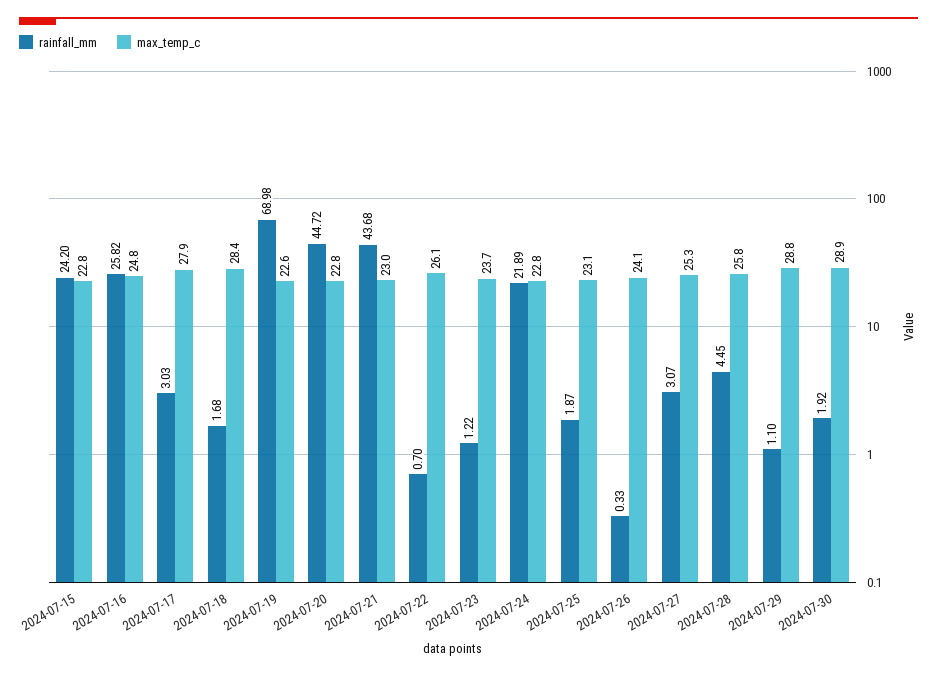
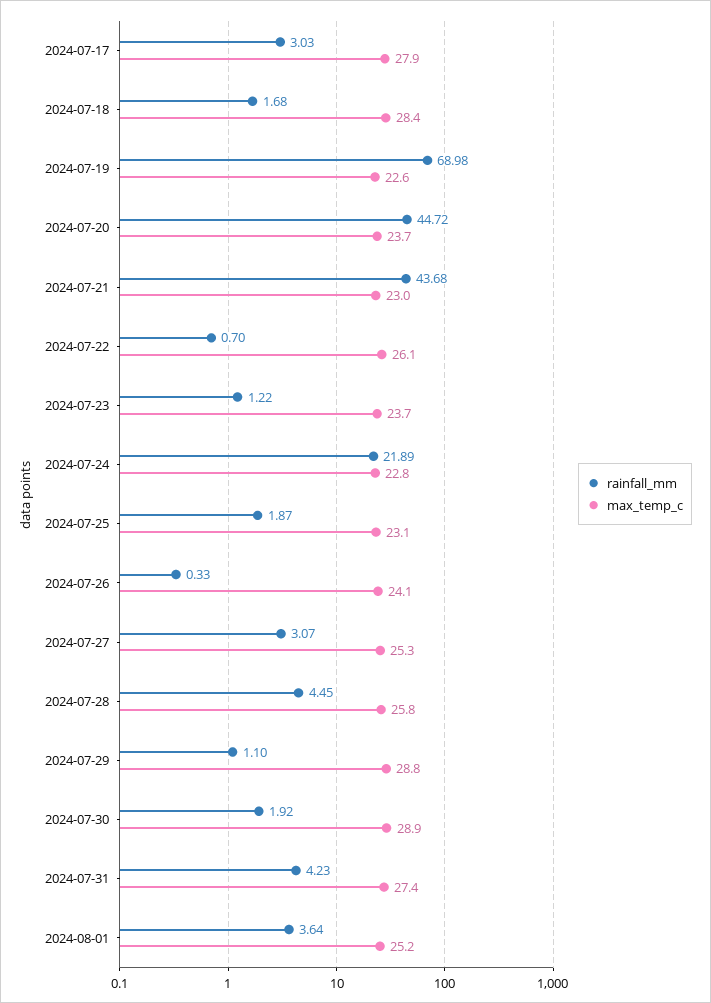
rainfall_mm, 2024-07-15: 24.2 -> none
max_temp_c, 2024-07-15: 22.8 -> none
rainfall_mm, 2024-07-16: 25.82 -> none
max_temp_c, 2024-07-16: 24.8 -> none
max_temp_c, 2024-07-20: 22.8 -> 23.7
rainfall_mm, 2024-07-31: none -> 4.23
max_temp_c, 2024-07-31: none -> 27.4
rainfall_mm, 2024-08-01: none -> 3.64
max_temp_c, 2024-08-01: none -> 25.2

